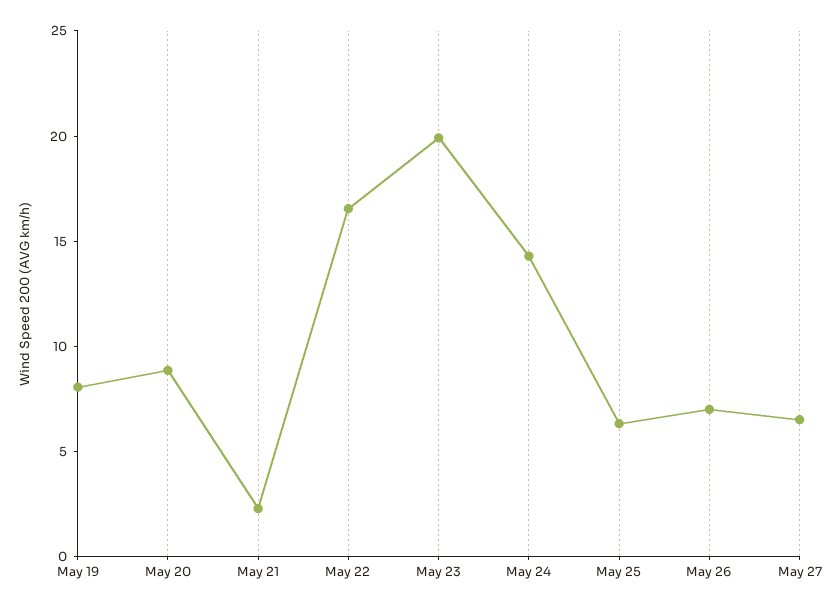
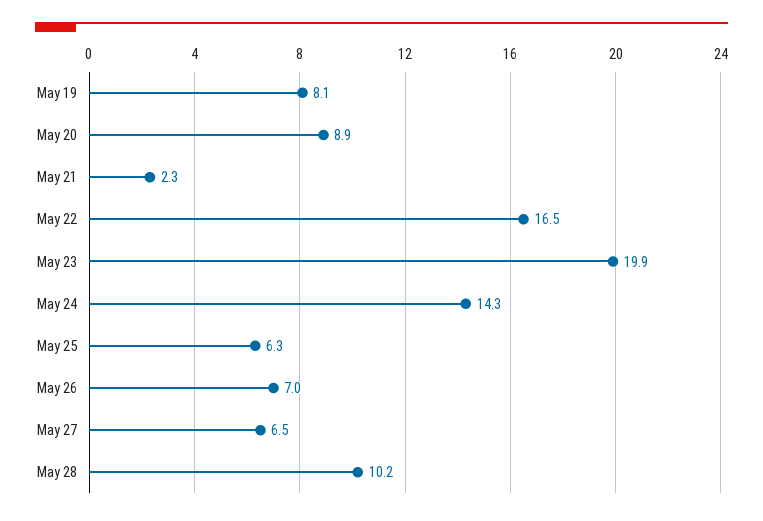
May 28: none -> 10.2

